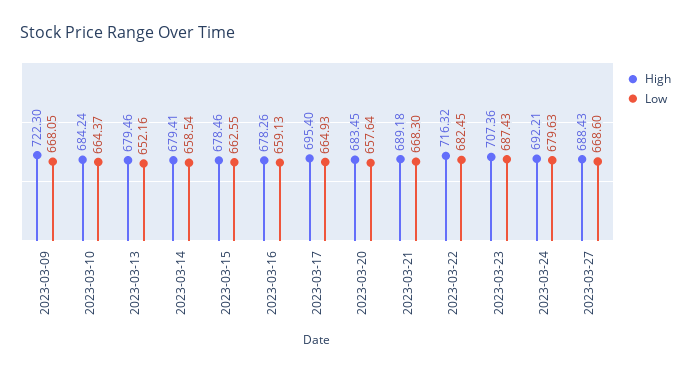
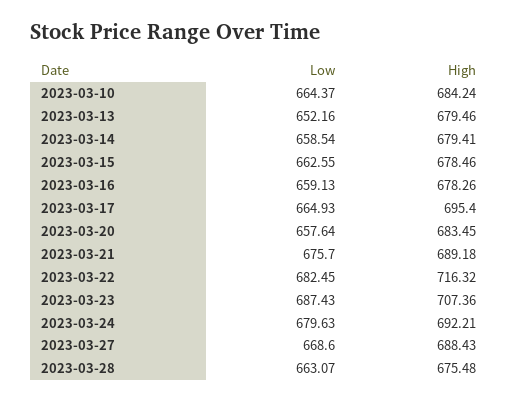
High, 2023-03-09: 722.3 -> none
Low, 2023-03-09: 668.05 -> none
Low, 2023-03-21: 668.3 -> 675.7
Low, 2023-03-28: none -> 663.07
High, 2023-03-28: none -> 675.48

